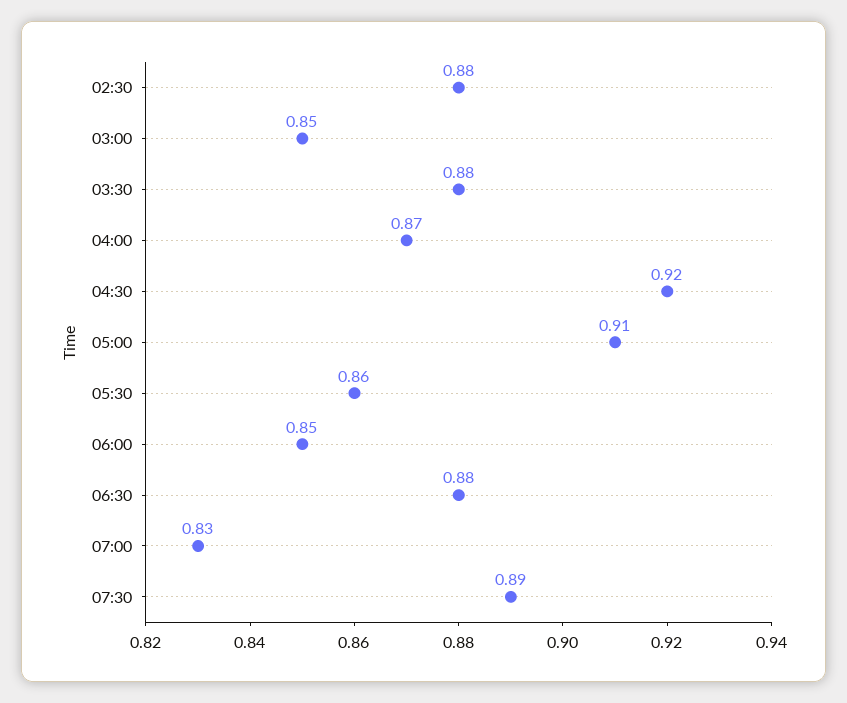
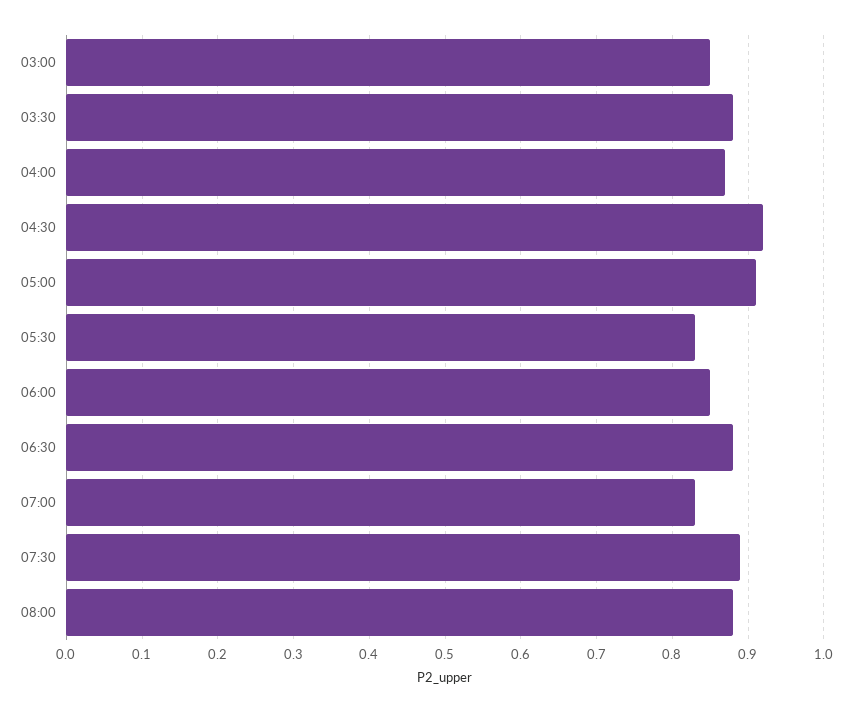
02:30: 0.88 -> none
05:30: 0.86 -> 0.83
08:00: none -> 0.88

